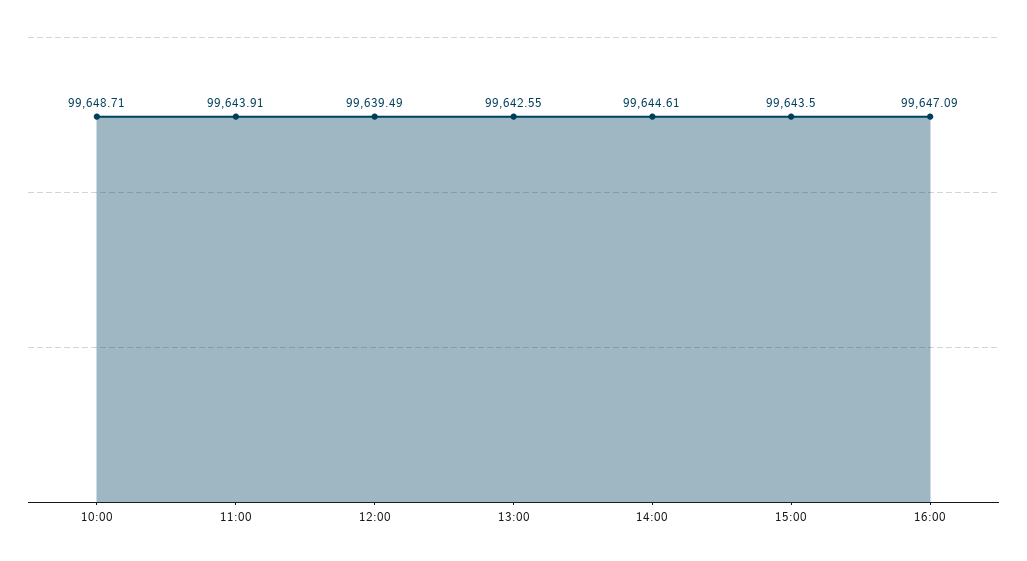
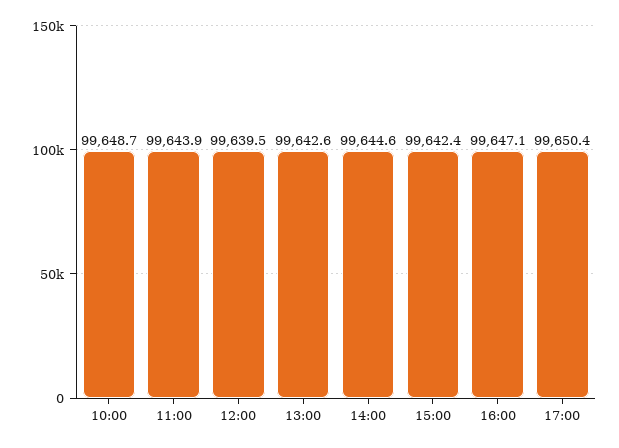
15:00: 99643.5 -> 99642.4
17:00: none -> 99650.4

